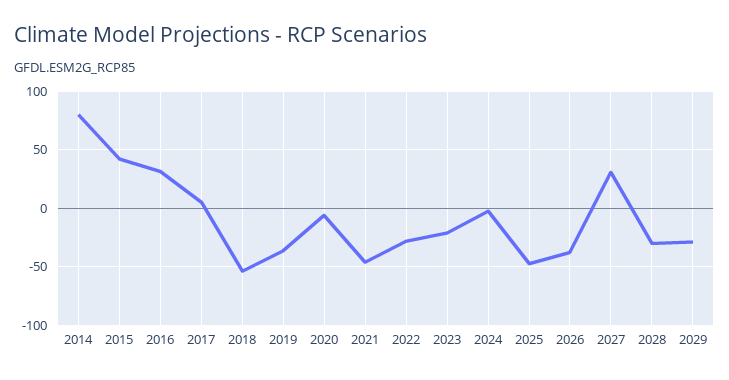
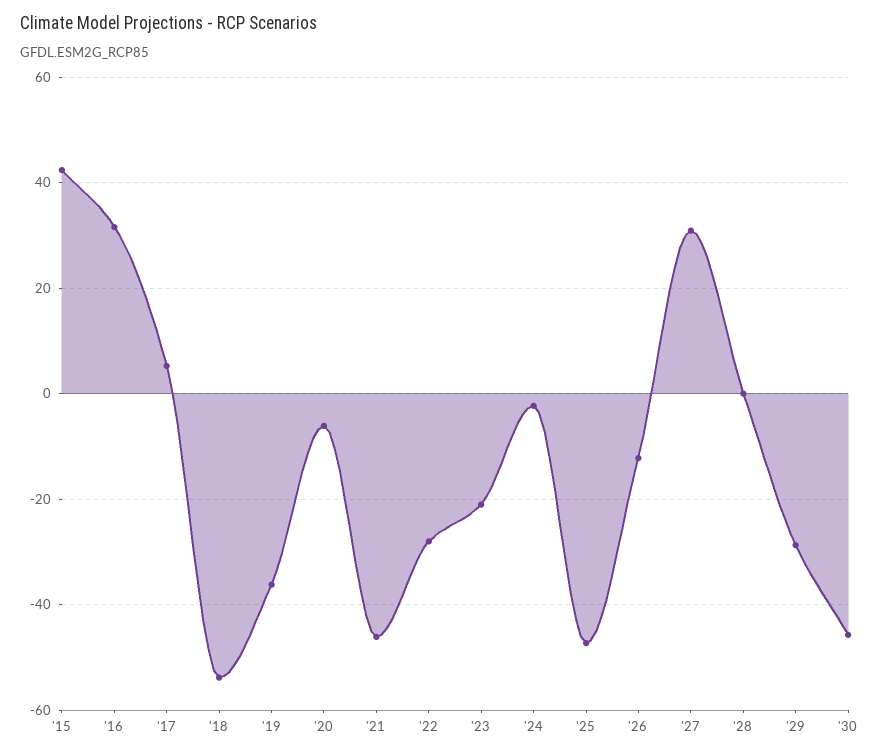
2014: 80 -> none
2026: -40 -> -12
2028: -30 -> 0
'30: none -> -46

